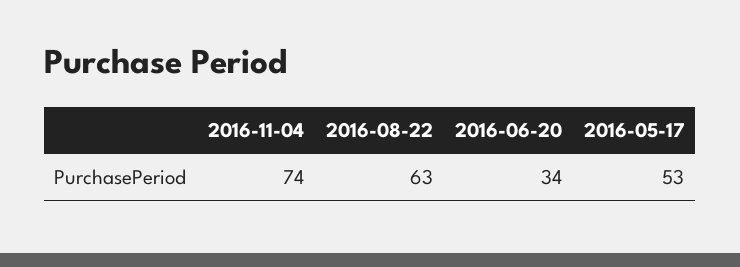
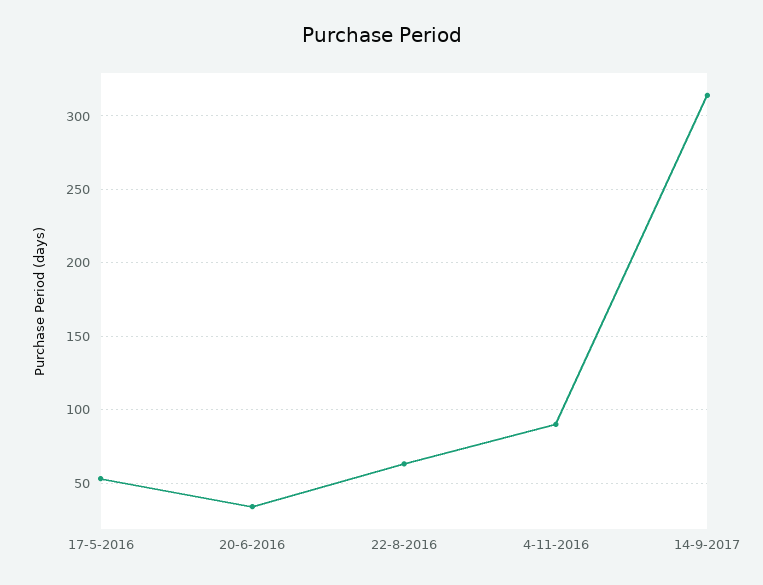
2016-11-04: 74 -> 90
14-9-2017: none -> 315

